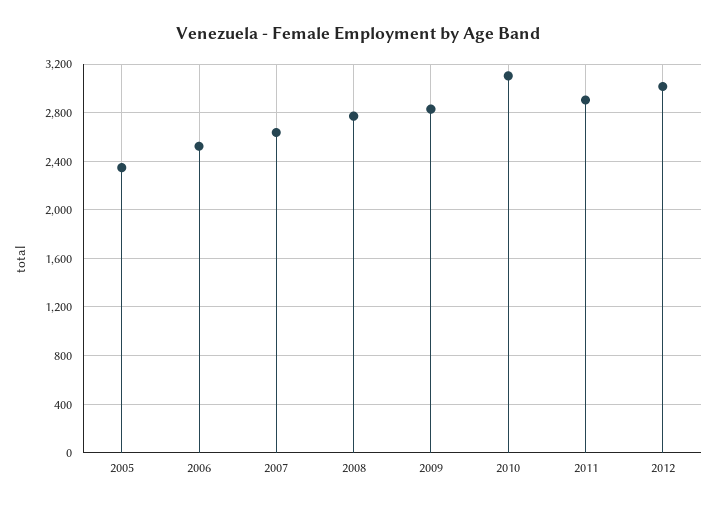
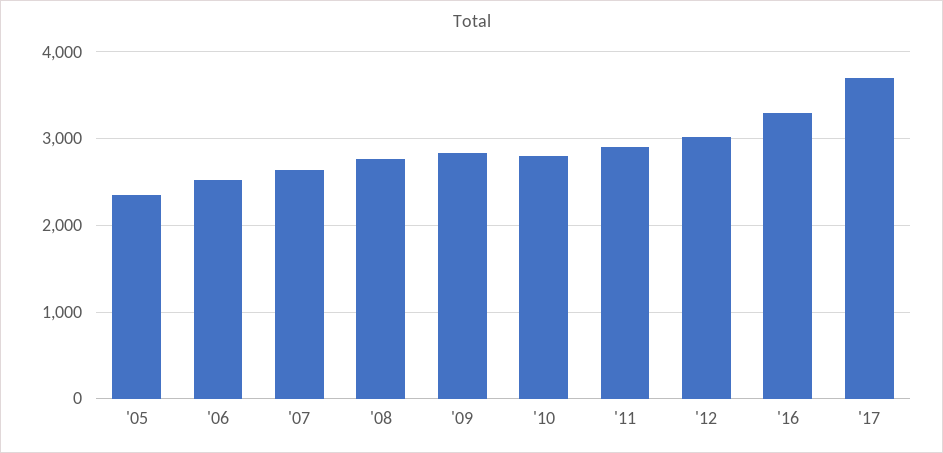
2010: 3100 -> 2800
'16: none -> 3300
'17: none -> 3700

